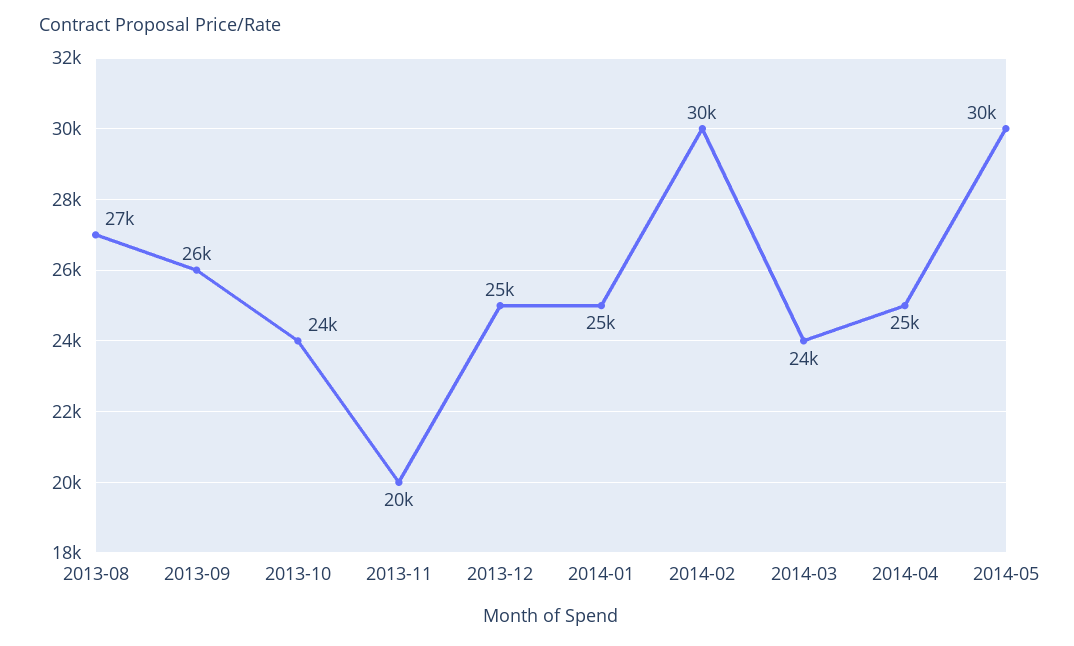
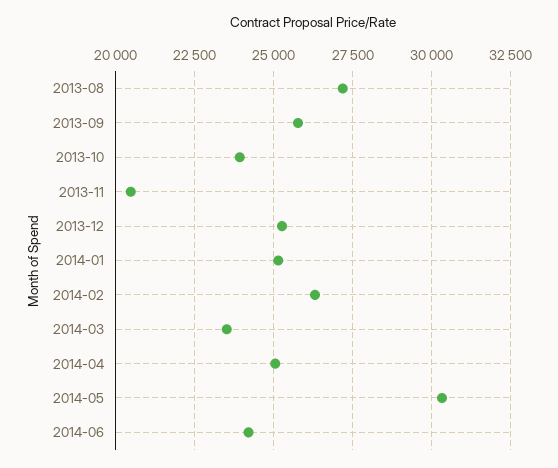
2014-02: 30000 -> 26250
2014-06: none -> 24250

